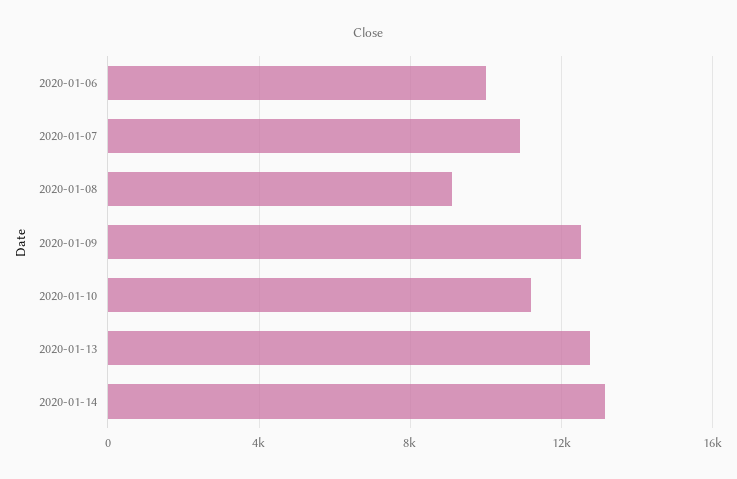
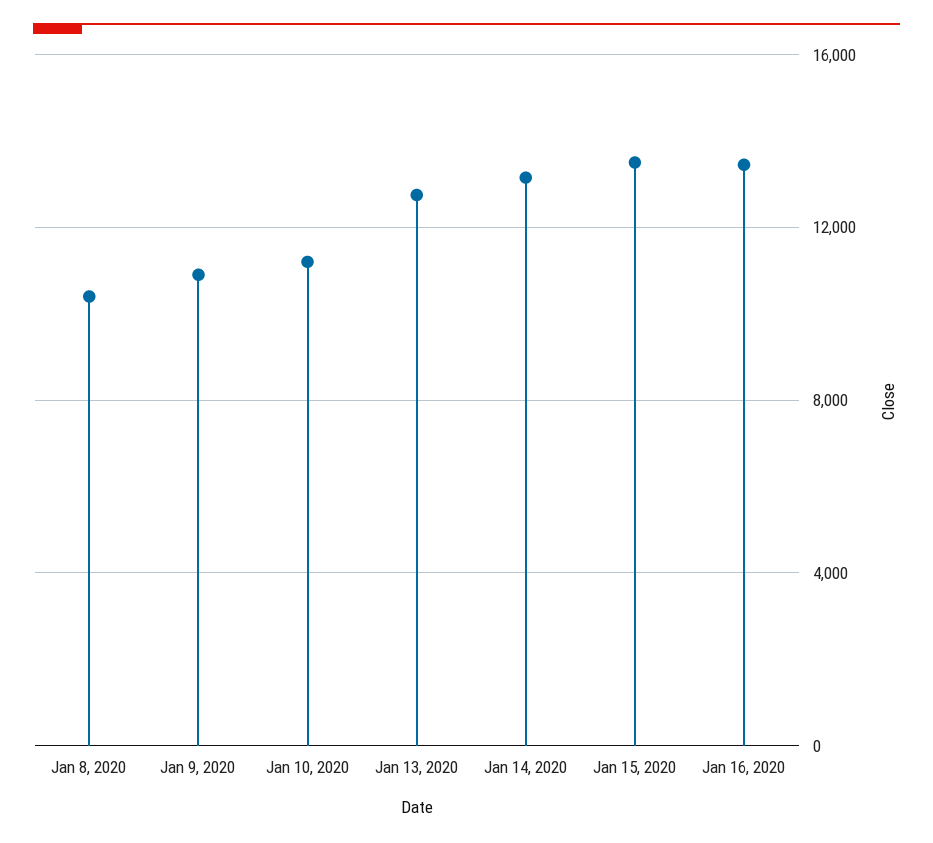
2020-01-06: 10000 -> none
2020-01-07: 11000 -> none
2020-01-08: 9000 -> 10500
2020-01-09: 12500 -> 11000
Jan 15, 2020: none -> 13500
Jan 16, 2020: none -> 13500

